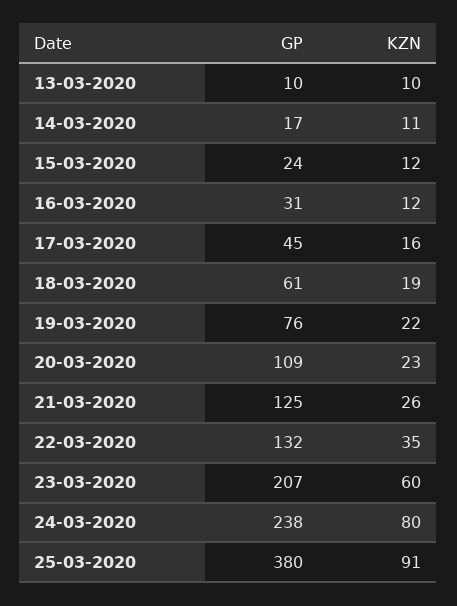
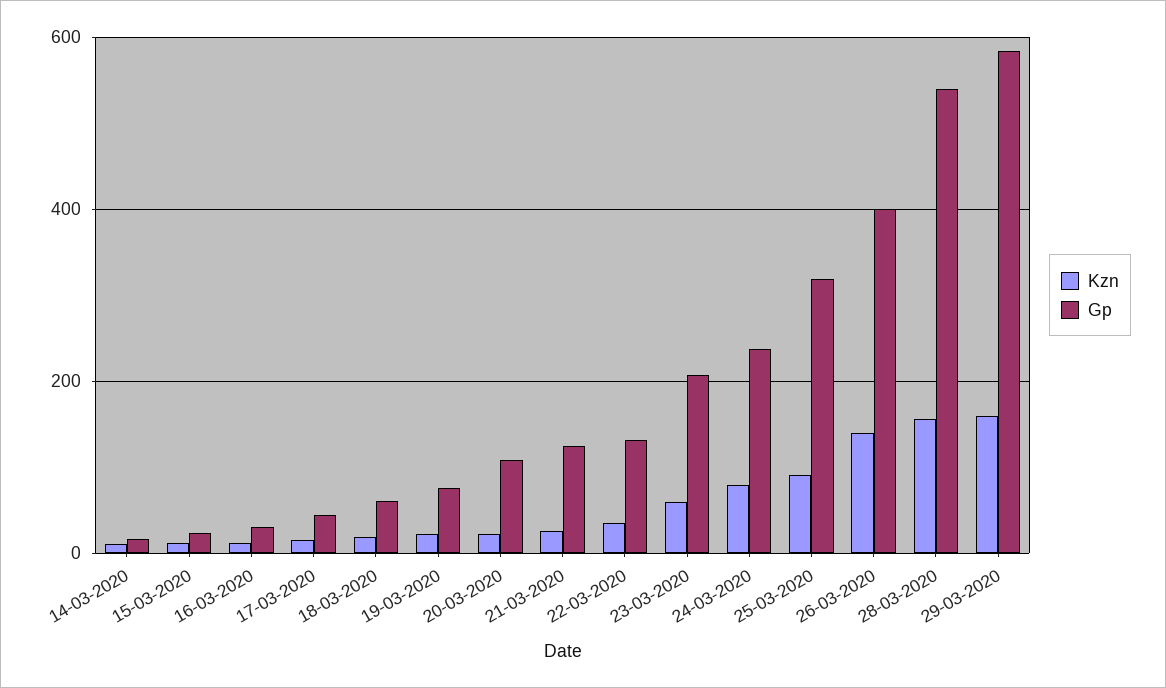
GP, 13-03-2020: 10 -> none
KZN, 13-03-2020: 10 -> none
GP, 25-03-2020: 380 -> 320
KZN, 26-03-2020: none -> 140
GP, 26-03-2020: none -> 400
KZN, 28-03-2020: none -> 160
GP, 28-03-2020: none -> 540
KZN, 29-03-2020: none -> 160
GP, 29-03-2020: none -> 580

